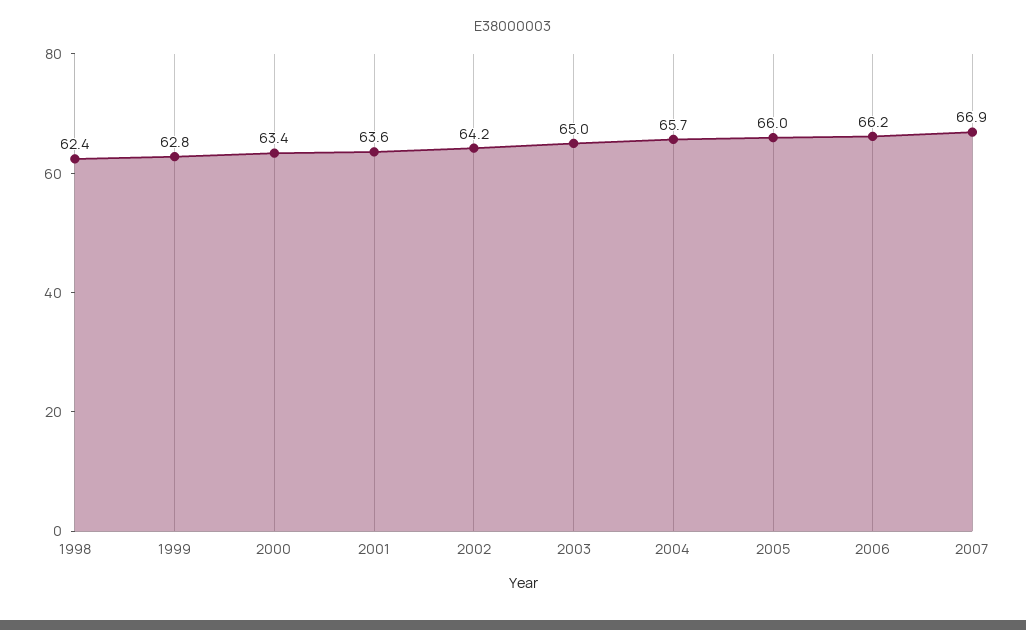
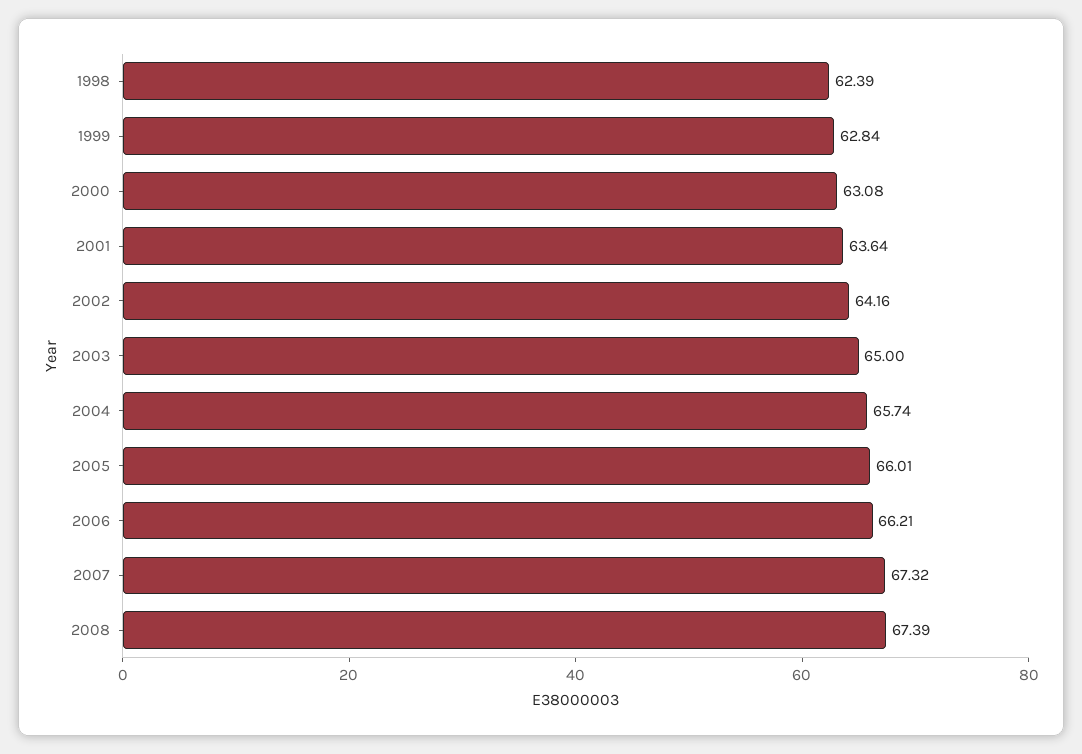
2000: 63.4 -> 63.08
2007: 66.9 -> 67.32
2008: none -> 67.39

